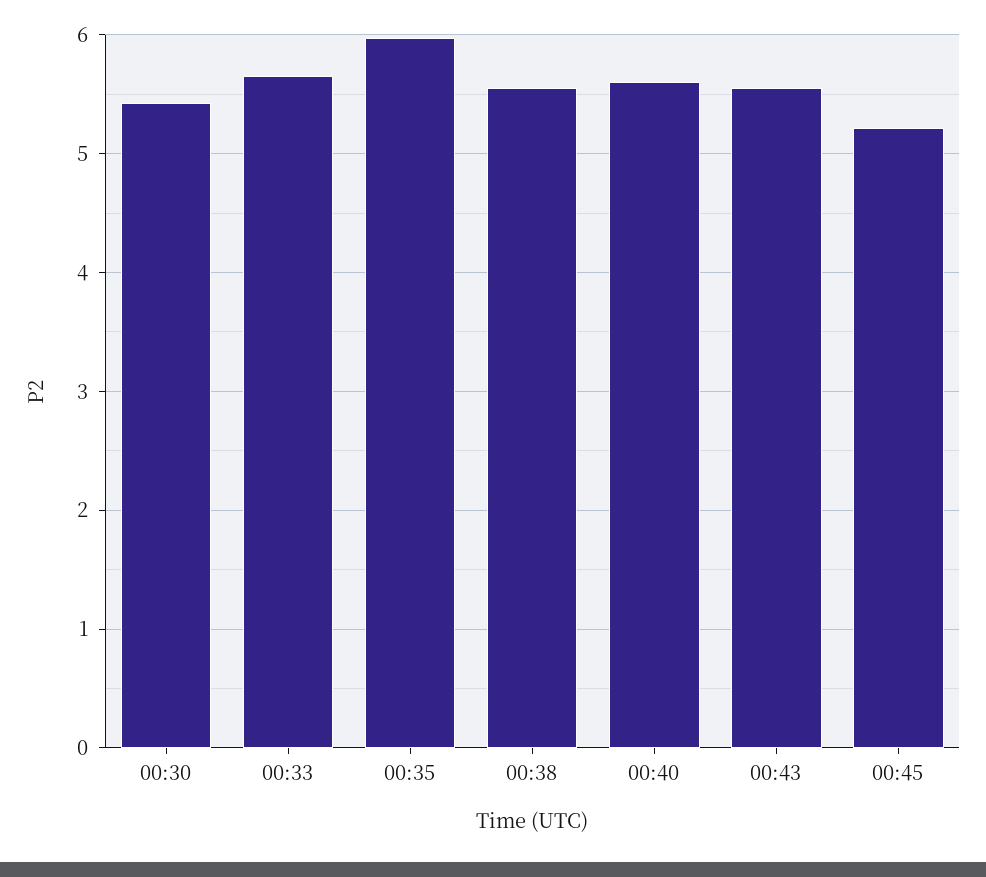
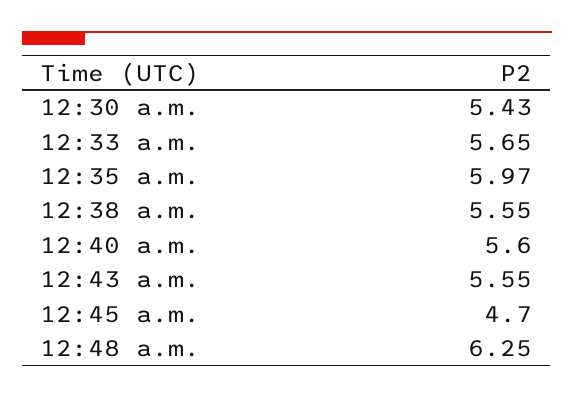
00:45: 5.2 -> 4.7
12:48 a.m.: none -> 6.25

